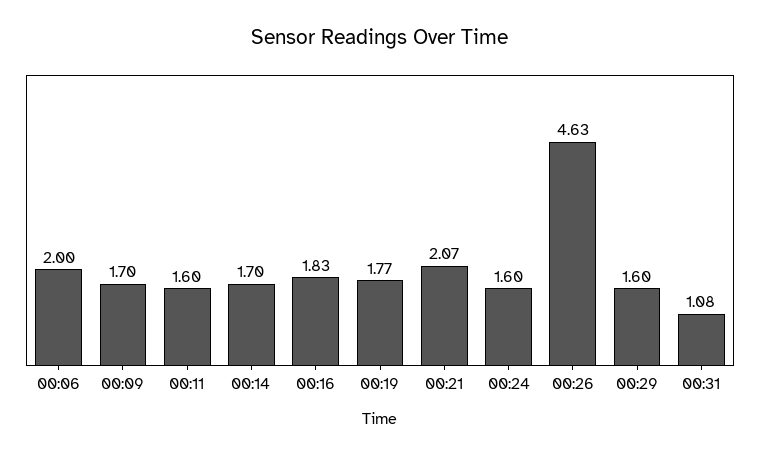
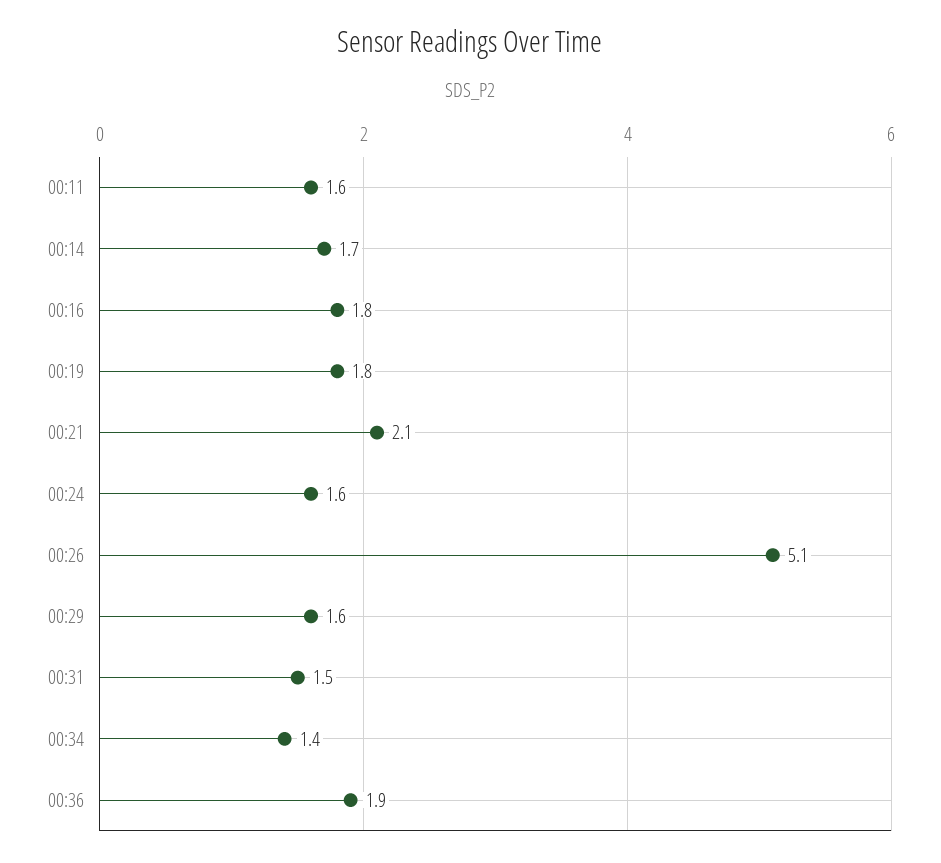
00:06: 2 -> none
00:09: 1.7 -> none
00:26: 4.63 -> 5.1
00:31: 1.08 -> 1.5
00:34: none -> 1.4
00:36: none -> 1.9

